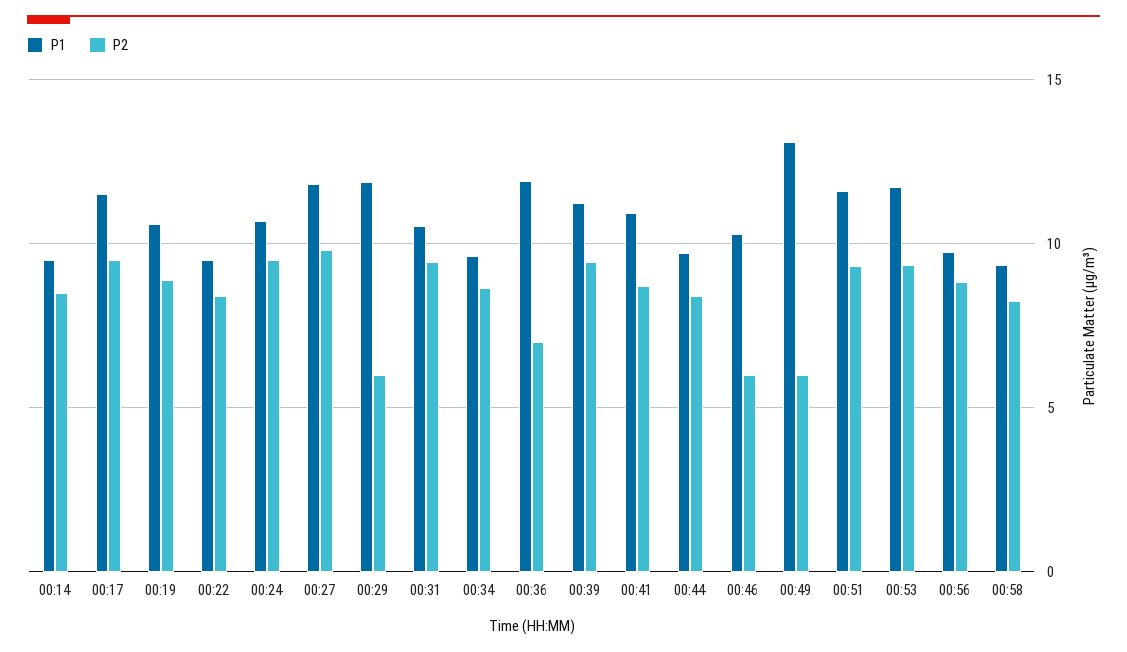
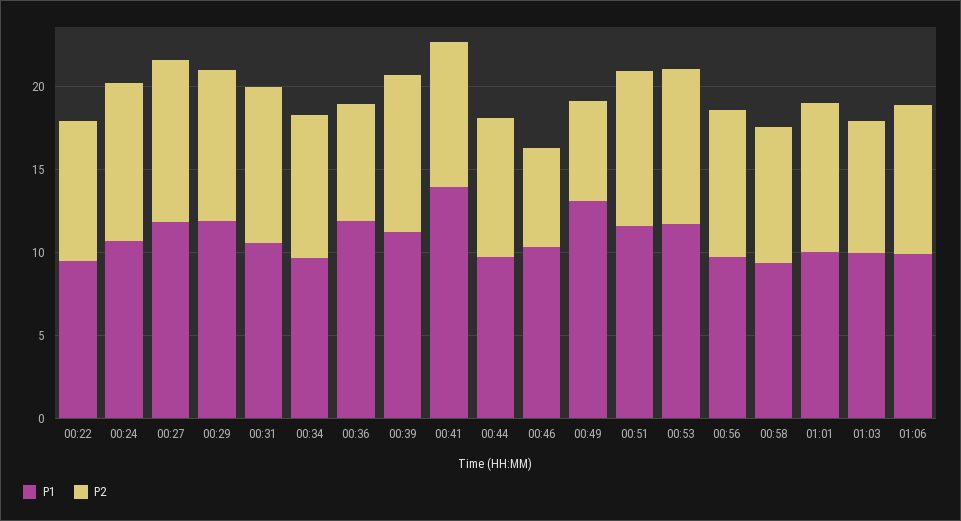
P1, 00:14: 9.5 -> none
P2, 00:14: 8.5 -> none
P1, 00:17: 11.5 -> none
P2, 00:17: 9.5 -> none
P1, 00:19: 10.5 -> none
P2, 00:19: 9 -> none
P2, 00:29: 6 -> 9
P1, 00:41: 11 -> 14
P1, 01:01: none -> 10
P2, 01:01: none -> 9
P1, 01:03: none -> 10
P2, 01:03: none -> 8
P1, 01:06: none -> 10
P2, 01:06: none -> 9

